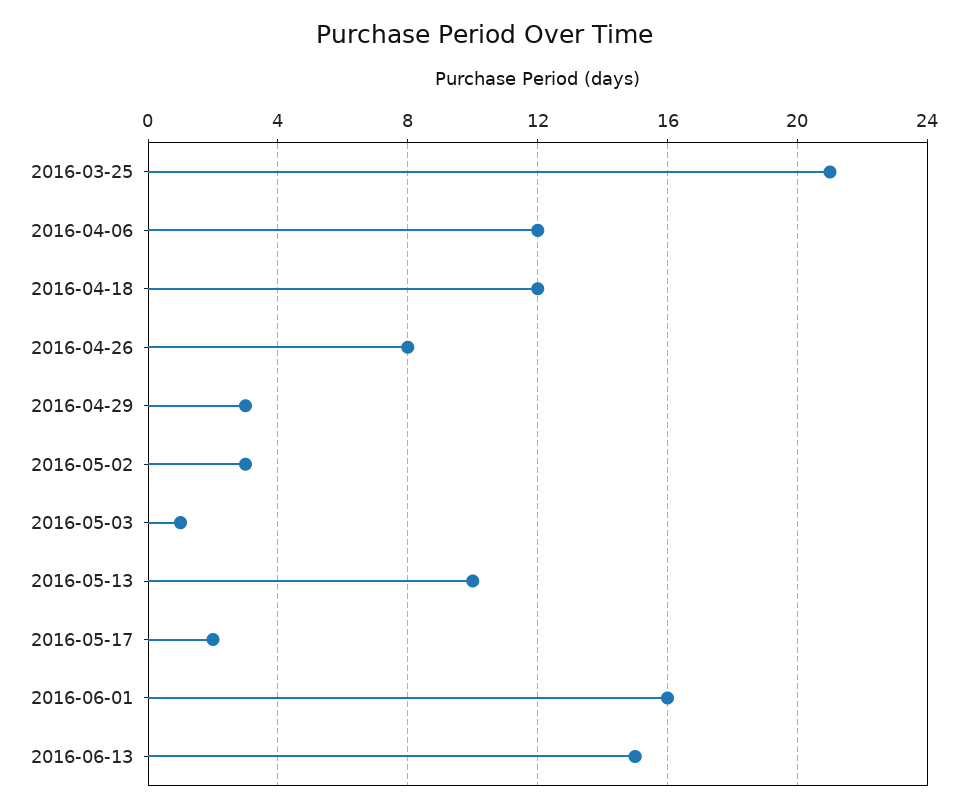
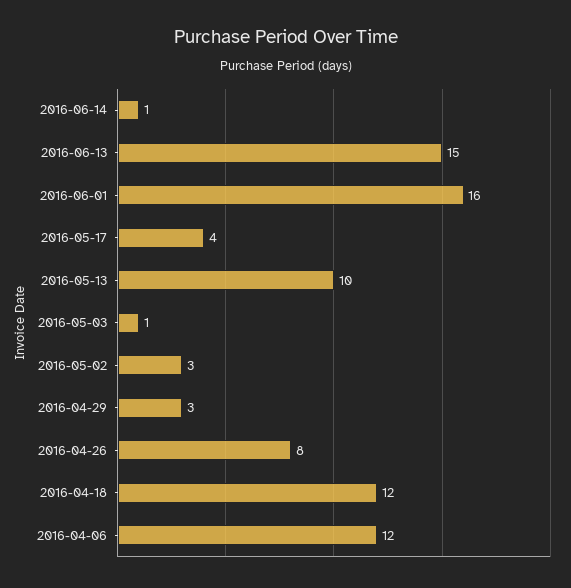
2016-03-25: 21 -> none
2016-05-17: 2 -> 4
2016-06-14: none -> 1

